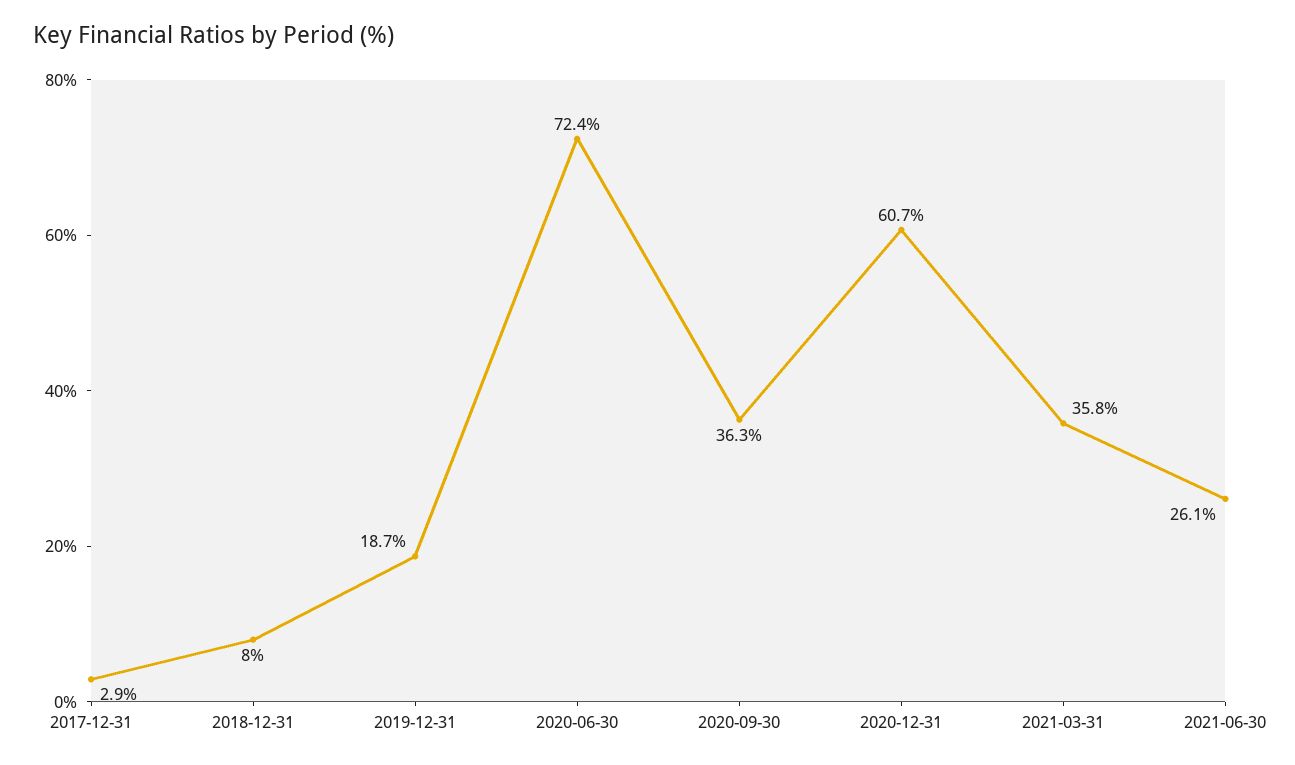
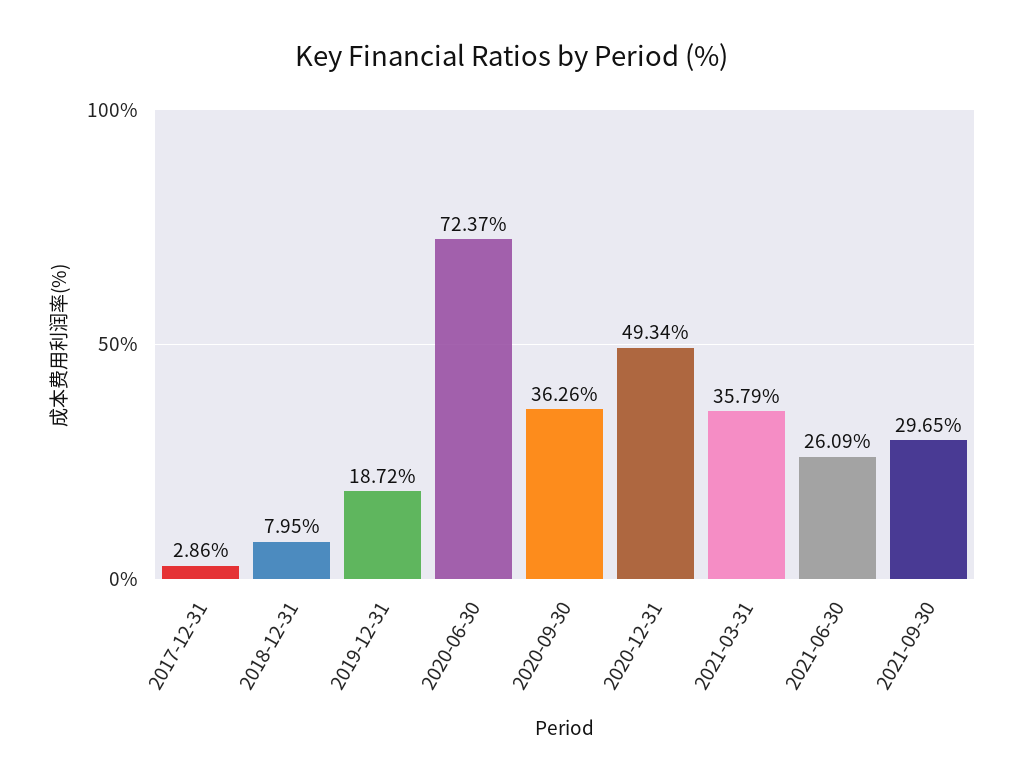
2020-12-31: 60.7 -> 49.34
2021-09-30: none -> 29.65

